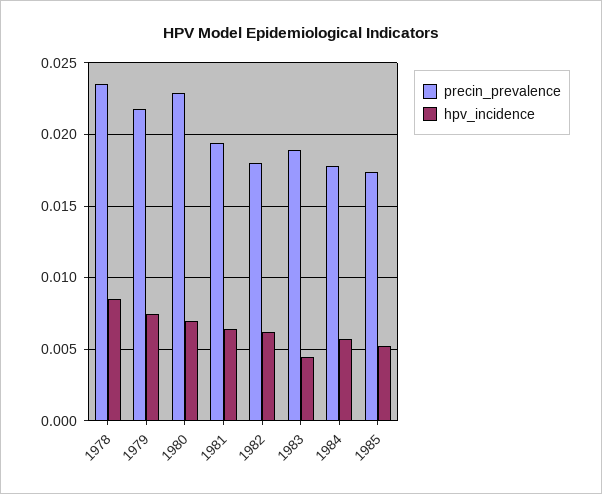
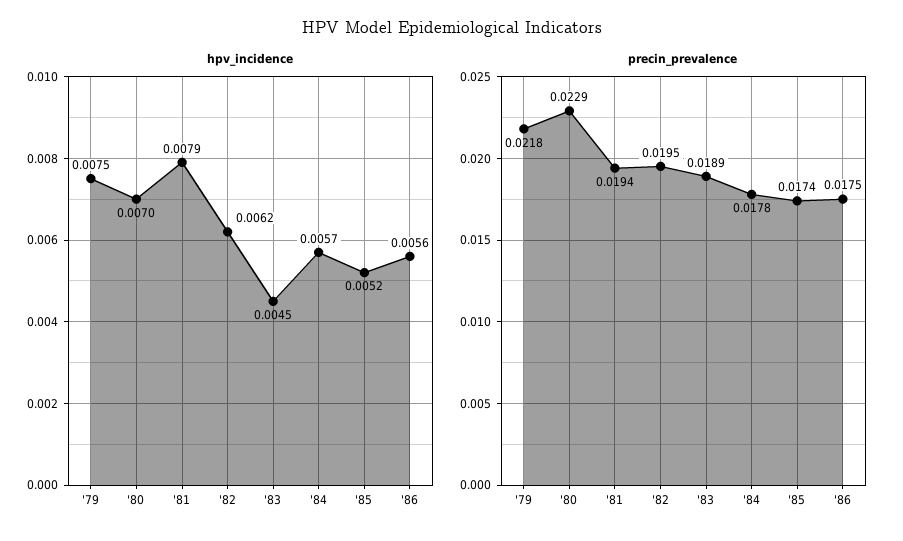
precin_prevalence, 1978: 0.0235 -> none
hpv_incidence, 1978: 0.0085 -> none
hpv_incidence, 1981: 0.0065 -> 0.0079
precin_prevalence, 1982: 0.018 -> 0.0195
hpv_incidence, '86: none -> 0.0056
precin_prevalence, '86: none -> 0.0175

